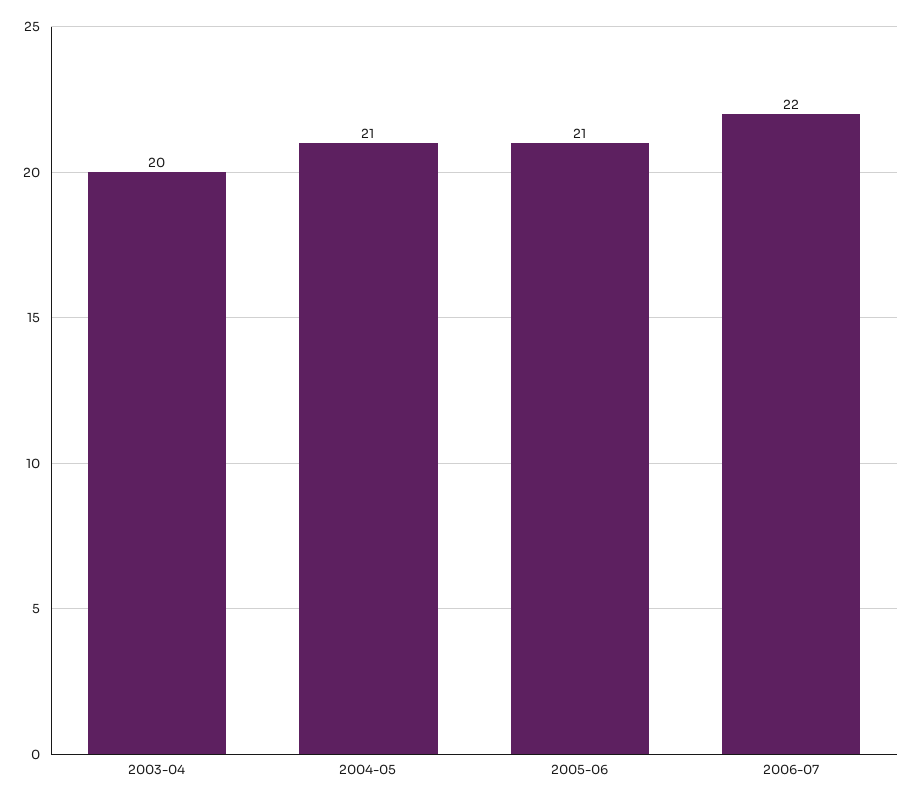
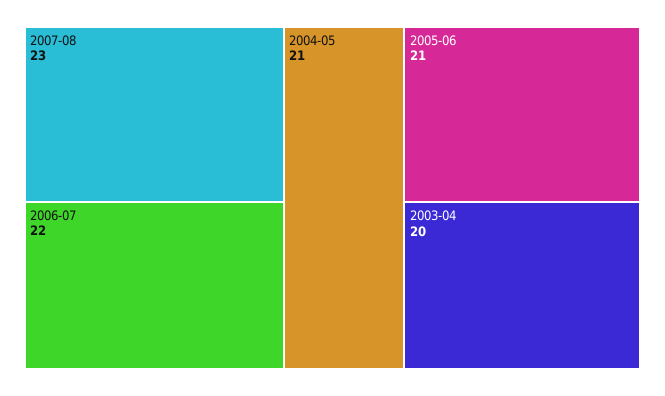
2007-08: none -> 23

